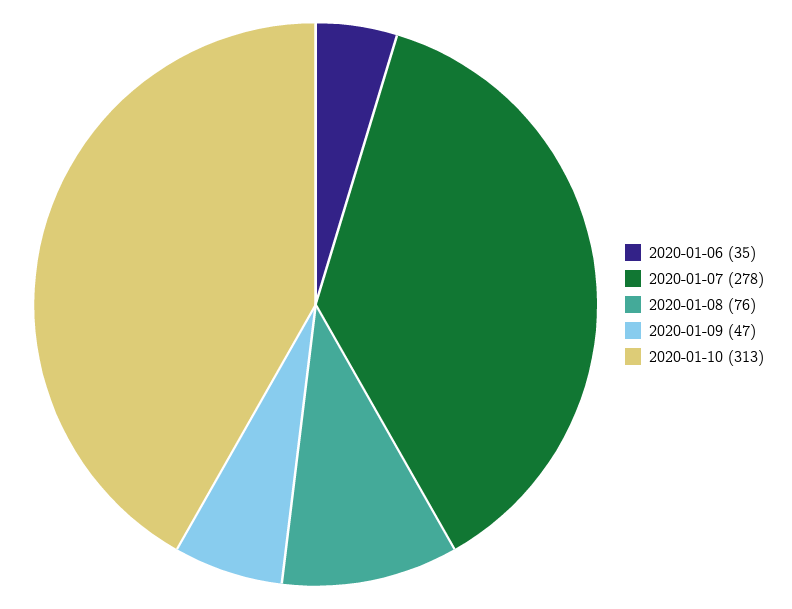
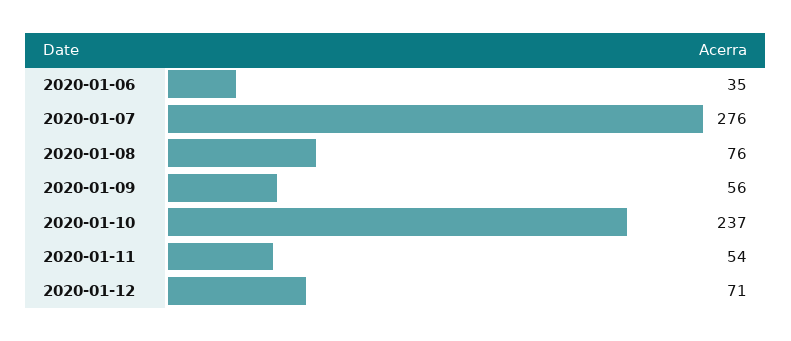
2020-01-07: 278 -> 276
2020-01-09: 47 -> 56
2020-01-10: 313 -> 237
2020-01-11: none -> 54
2020-01-12: none -> 71

